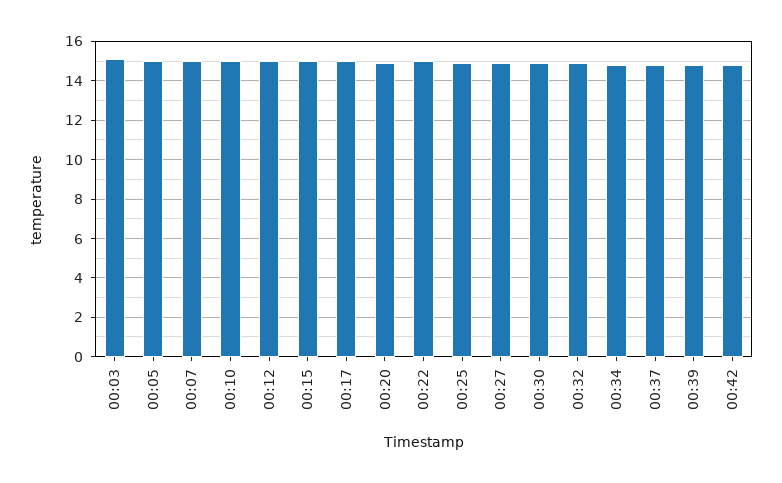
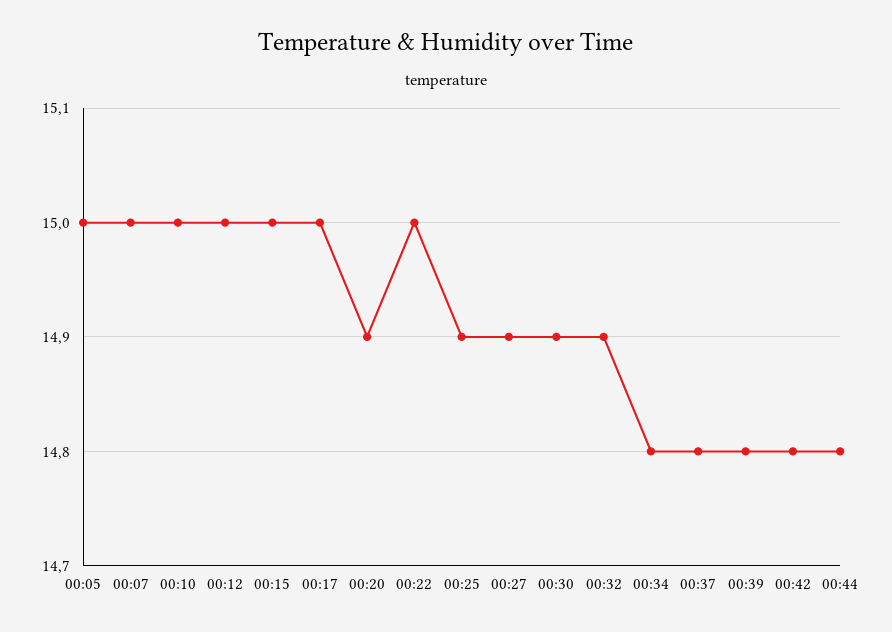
00:03: 15 -> none
00:44: none -> 14.8

